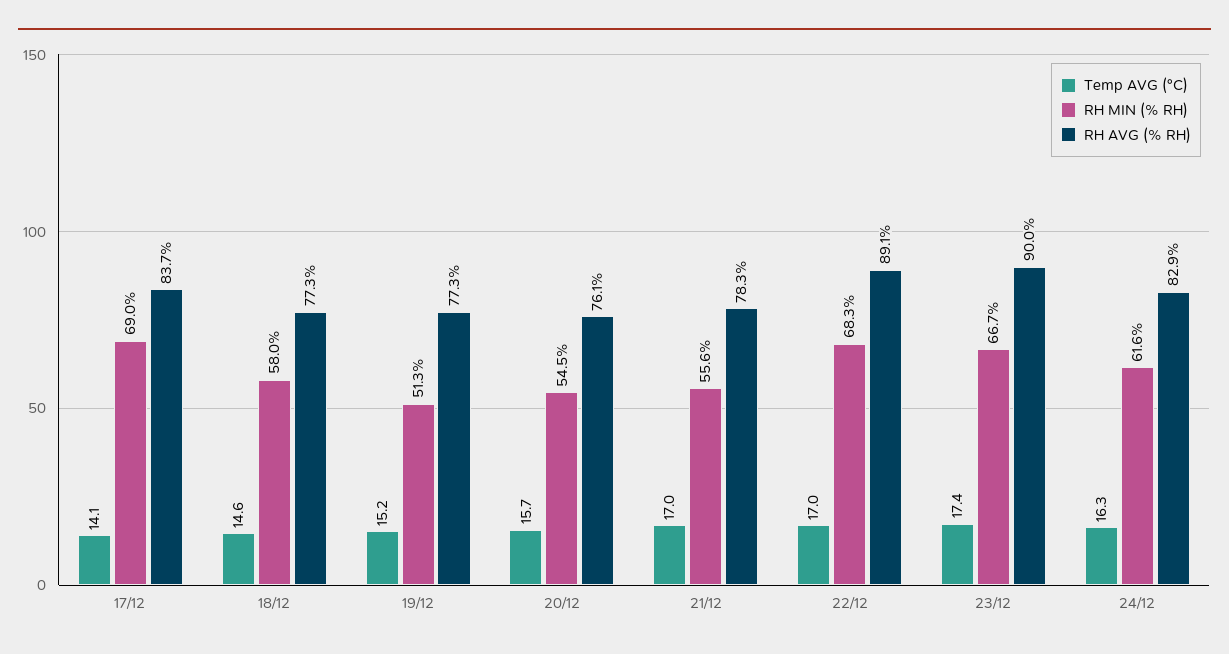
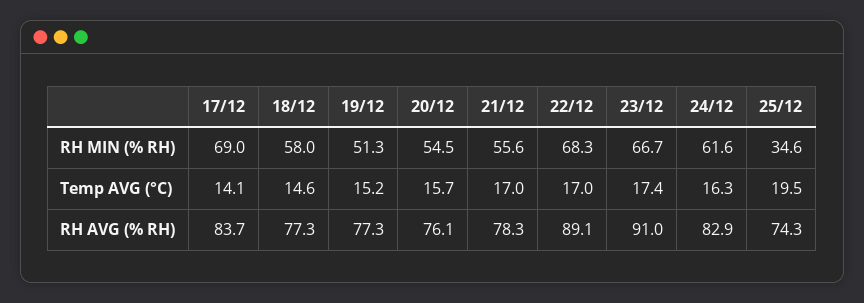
RH AVG (% RH), 23/12: 90 -> 91
RH MIN (% RH), 25/12: none -> 34.6
Temp AVG (°C), 25/12: none -> 19.5
RH AVG (% RH), 25/12: none -> 74.3

